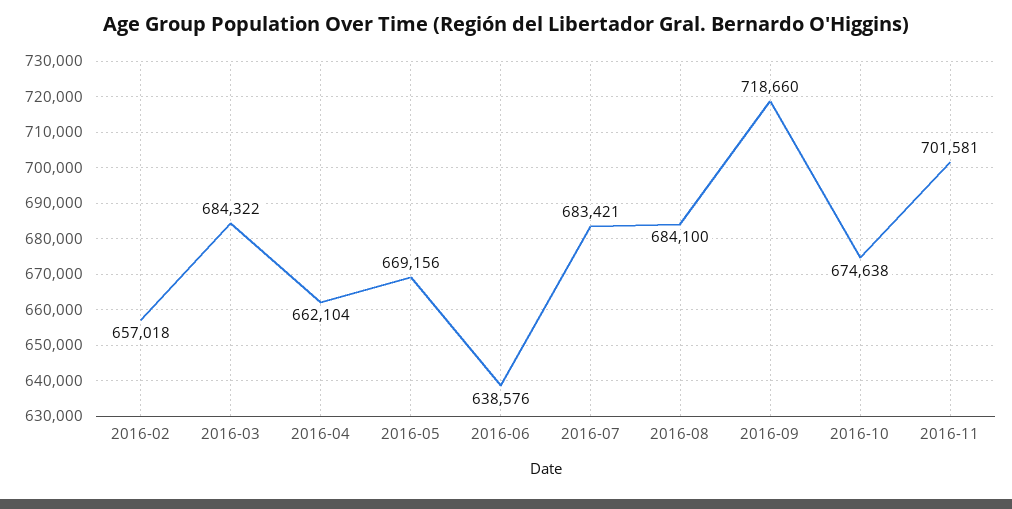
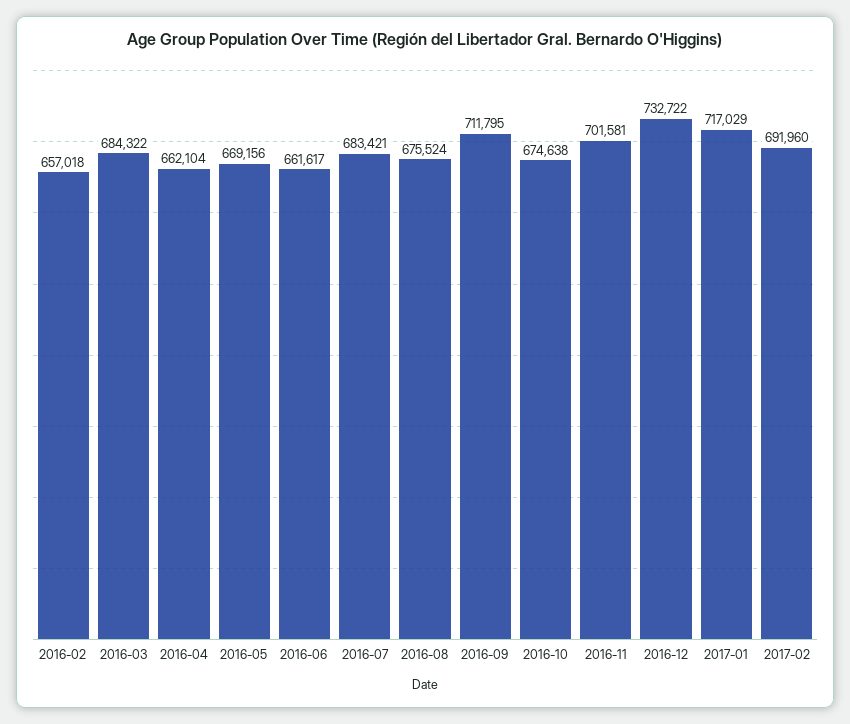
2016-06: 638576 -> 661617
2016-08: 684100 -> 675524
2016-09: 718660 -> 711795
2016-12: none -> 732722
2017-01: none -> 717029
2017-02: none -> 691960

